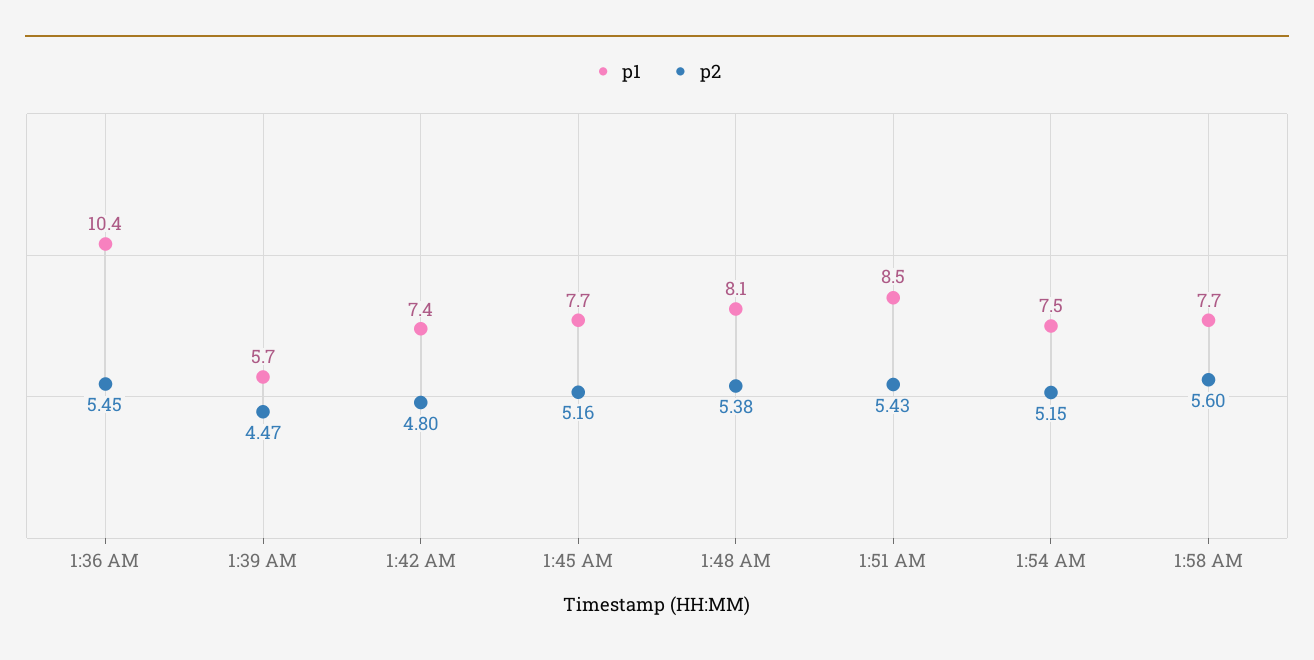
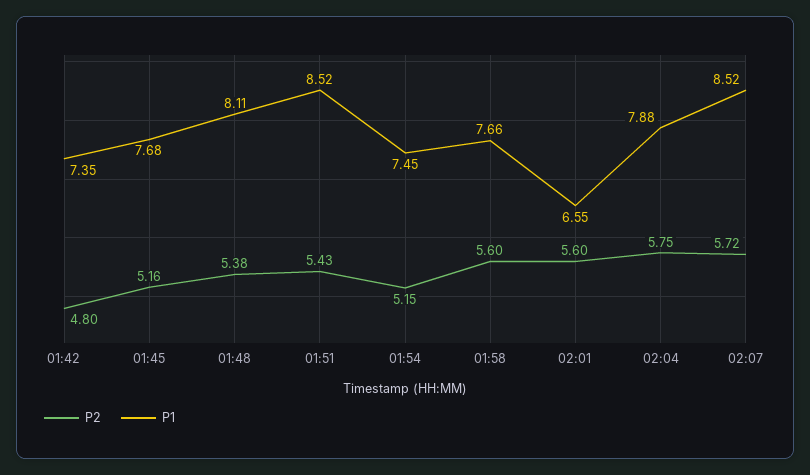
p1, 1:36 AM: 10.4 -> none
p2, 1:36 AM: 5.45 -> none
p1, 1:39 AM: 5.7 -> none
p2, 1:39 AM: 4.47 -> none
p2, 02:01: none -> 5.6
p1, 02:01: none -> 6.55
p2, 02:04: none -> 5.75
p1, 02:04: none -> 7.88
p2, 02:07: none -> 5.72
p1, 02:07: none -> 8.52

